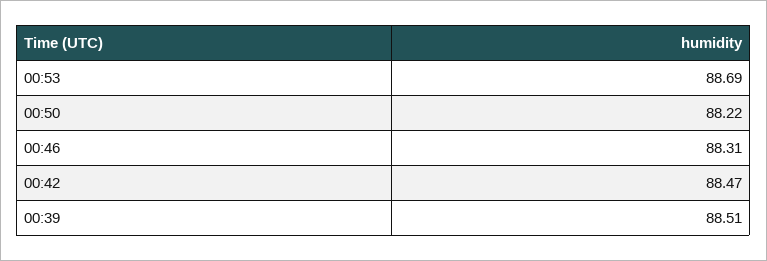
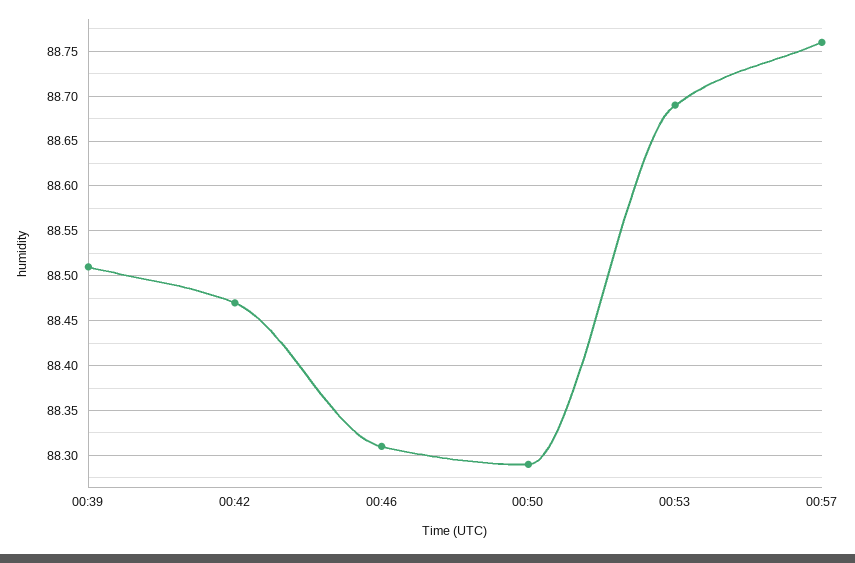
00:50: 88.22 -> 88.29
00:57: none -> 88.76

